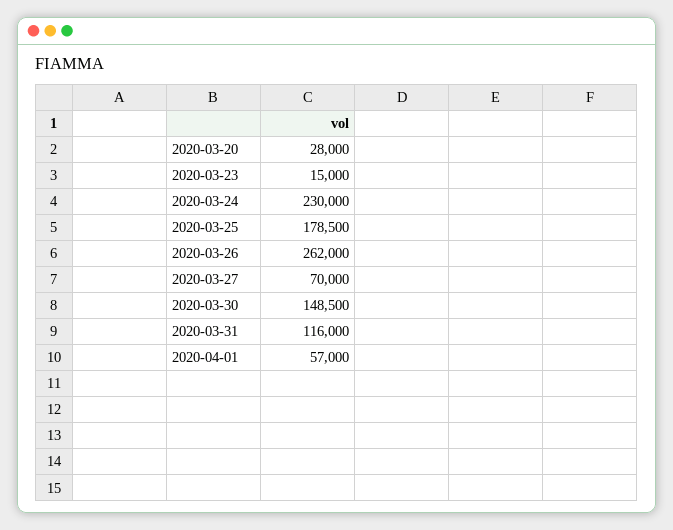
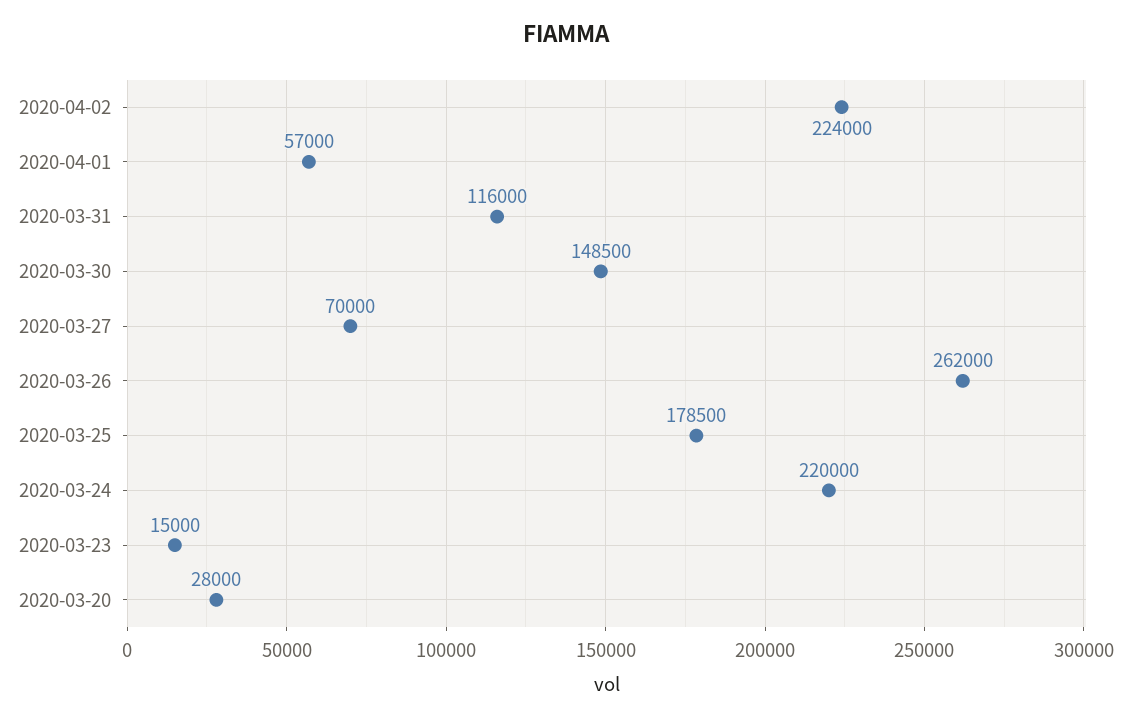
2020-03-24: 230000 -> 220000
2020-04-02: none -> 224000

